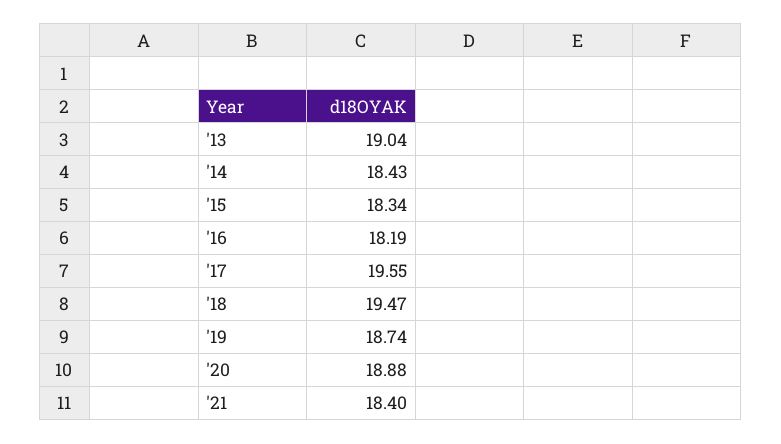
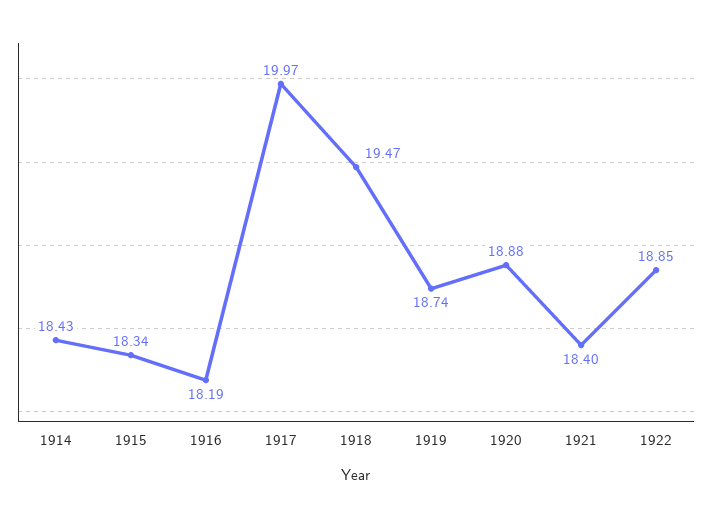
'13: 19.04 -> none
'17: 19.55 -> 19.97
1922: none -> 18.85

